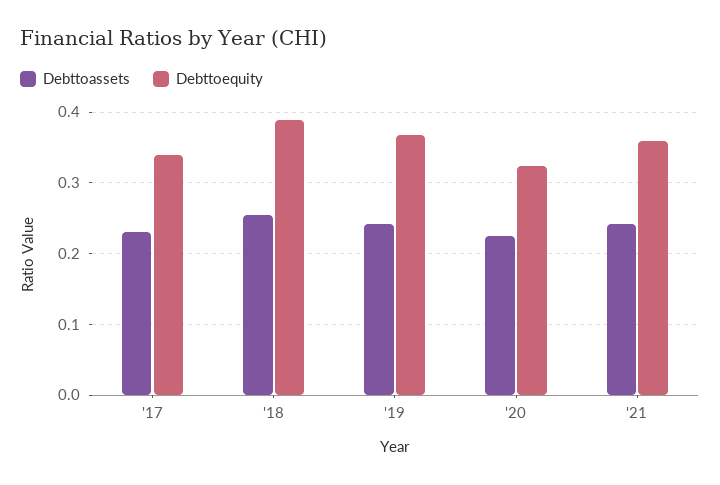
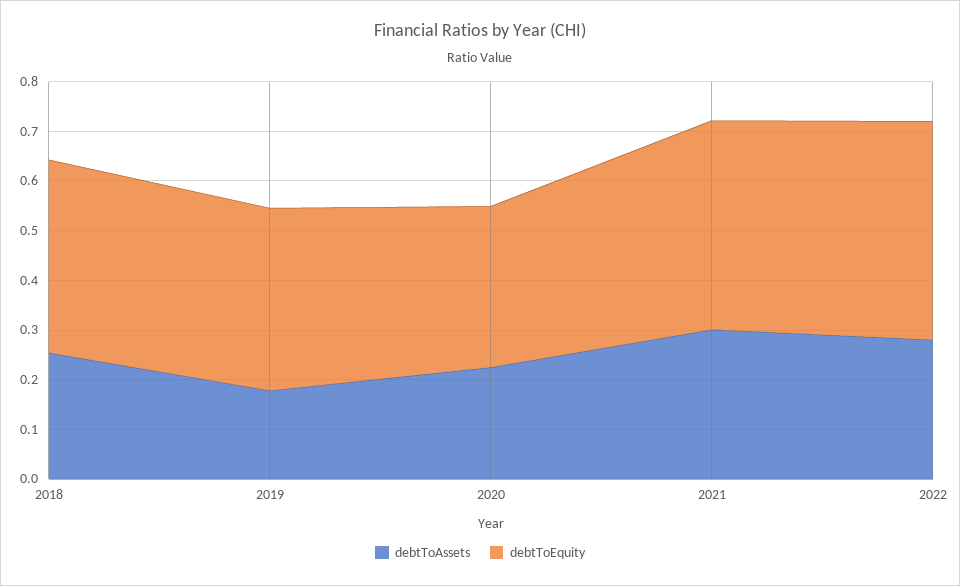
Debttoassets, '17: 0.23 -> none
Debttoequity, '17: 0.34 -> none
Debttoassets, '19: 0.24 -> 0.18
Debttoassets, '21: 0.24 -> 0.3
Debttoequity, '21: 0.36 -> 0.42
Debttoassets, 2022: none -> 0.28
Debttoequity, 2022: none -> 0.44

